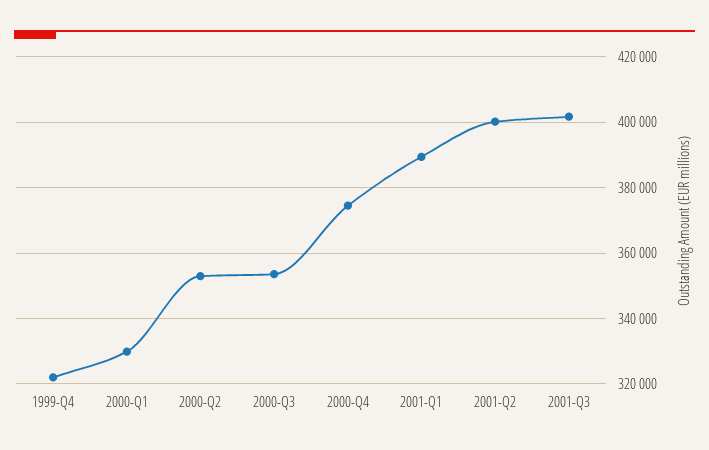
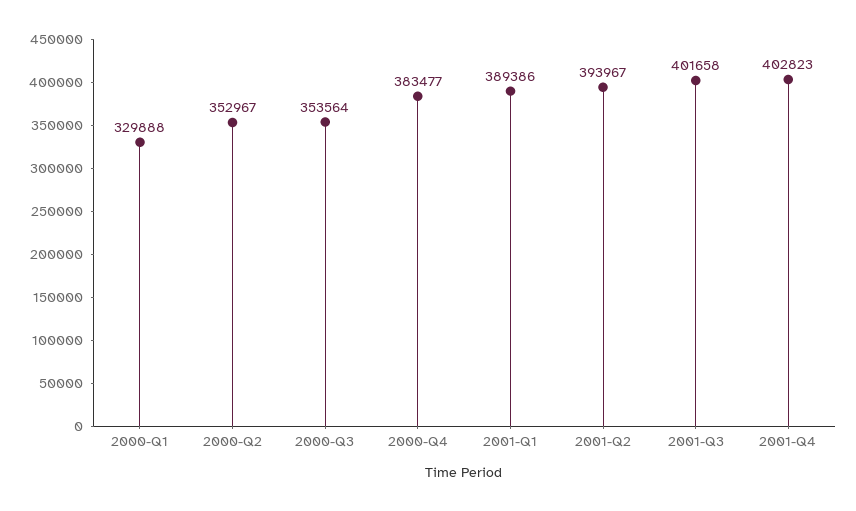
1999-Q4: 322000 -> none
2000-Q4: 374000 -> 383477
2001-Q2: 400000 -> 393967
2001-Q4: none -> 402823

